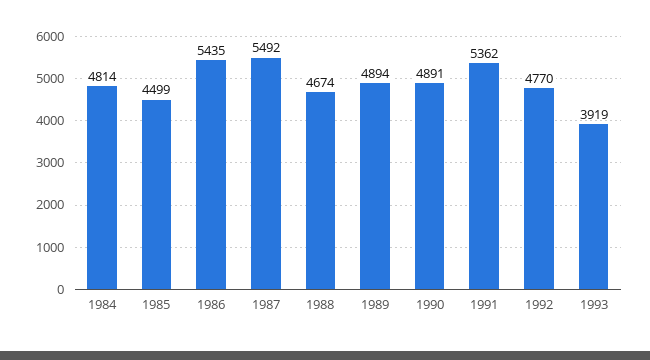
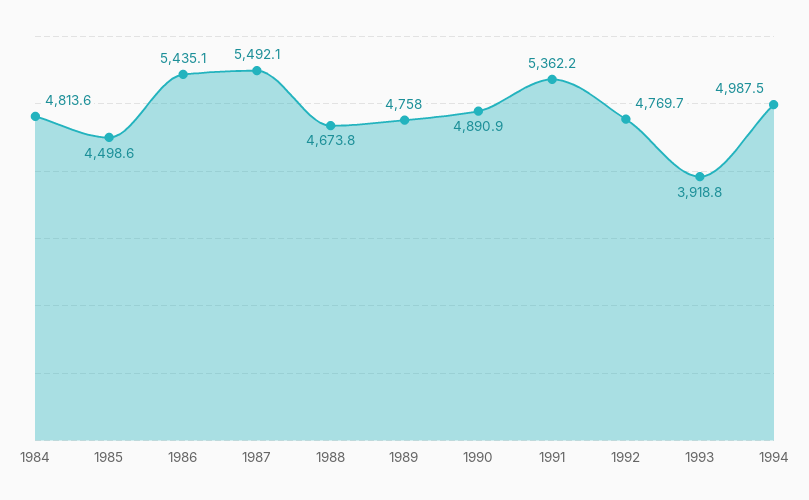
1989: 4894 -> 4758
1994: none -> 4987.5

